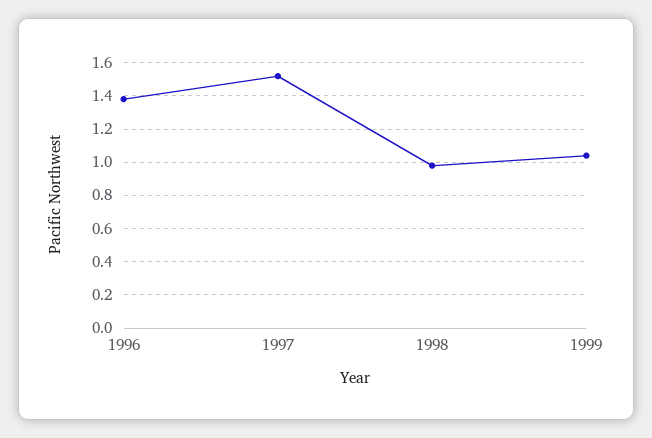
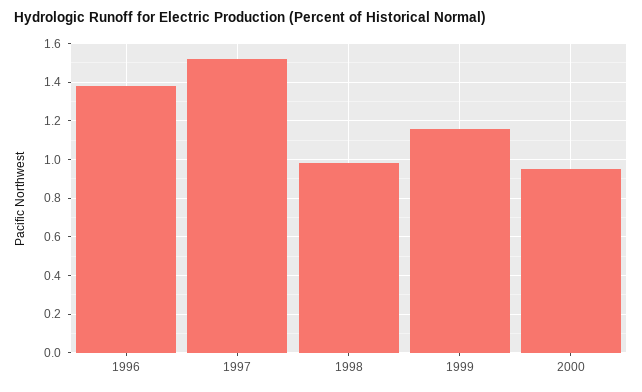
1999: 1.05 -> 1.15
2000: none -> 0.95

